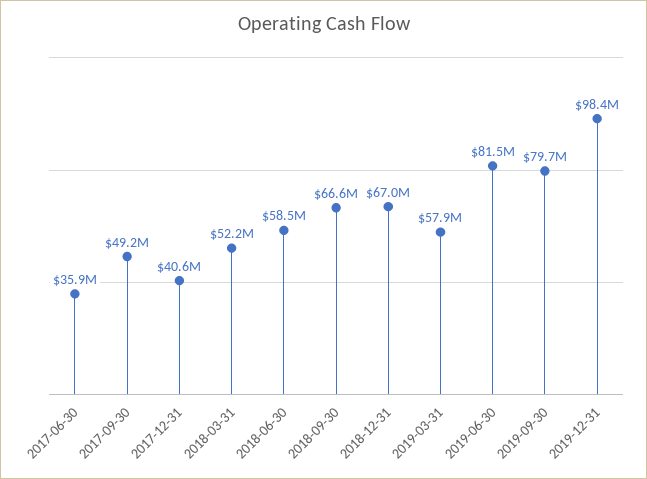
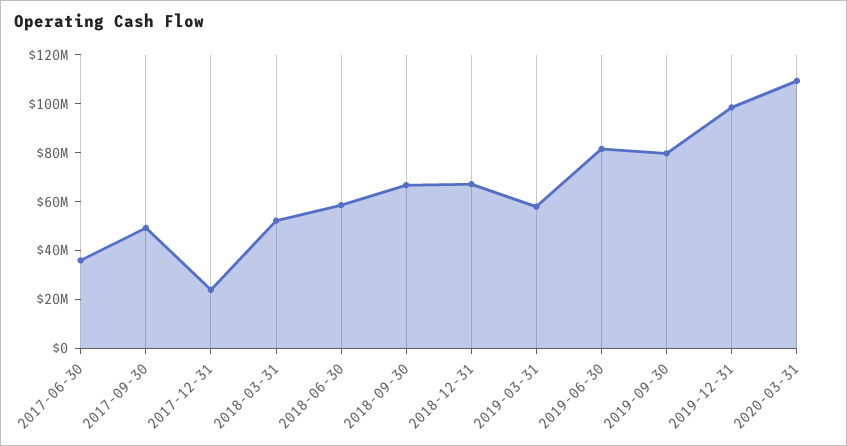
2017-12-31: 40600000 -> 25000000
2020-03-31: none -> 110000000

